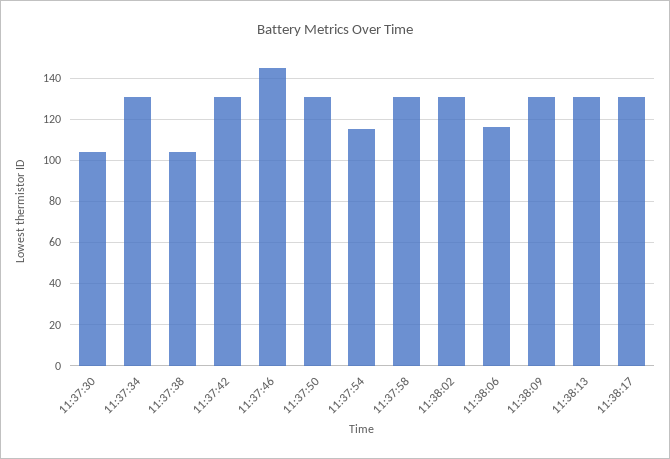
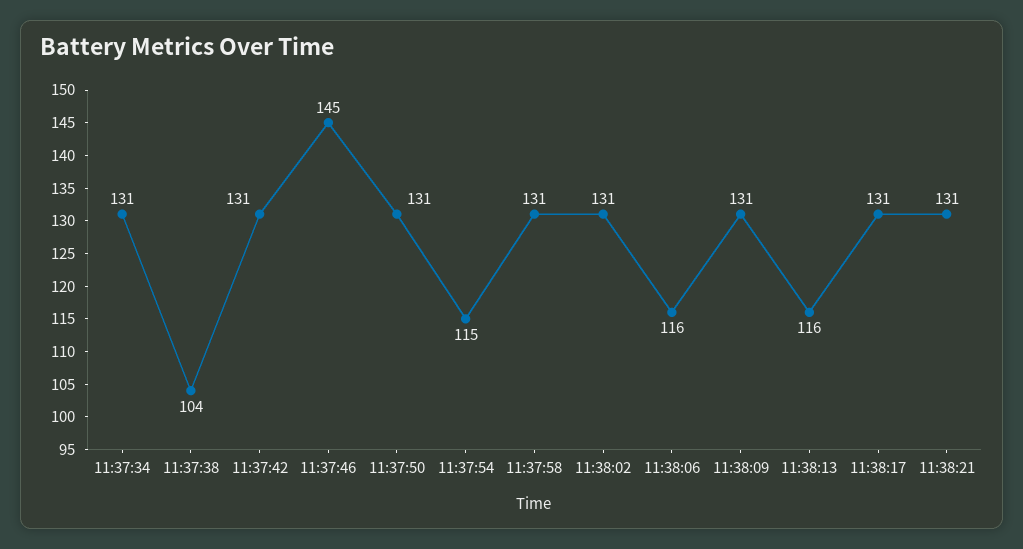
11:37:30: 105 -> none
11:38:13: 130 -> 116
11:38:21: none -> 131

